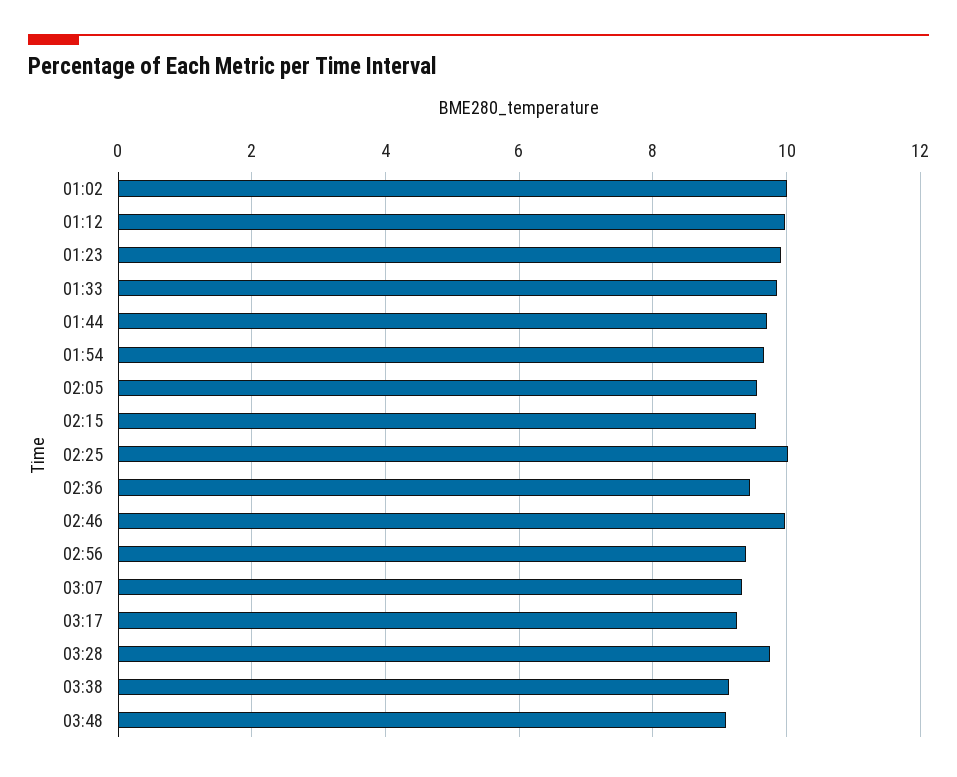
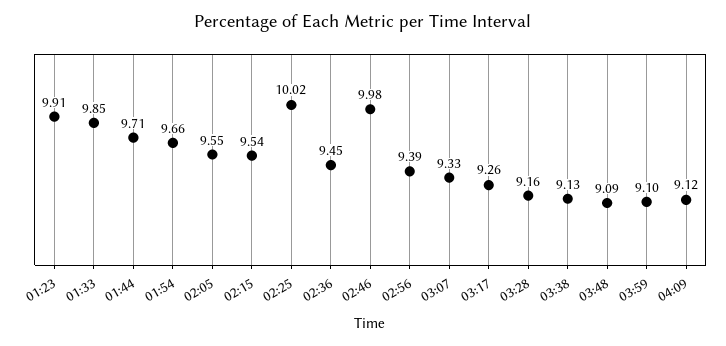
01:02: 10 -> none
01:12: 10 -> none
03:28: 9.8 -> 9.16
03:59: none -> 9.1
04:09: none -> 9.12

